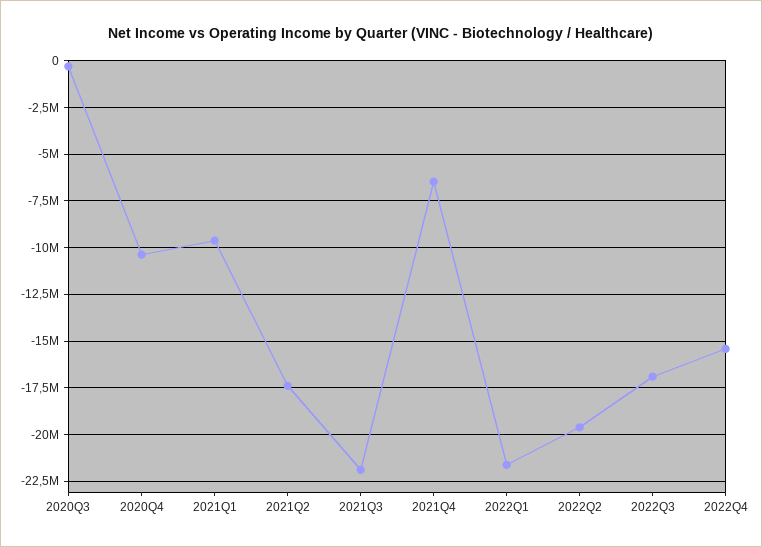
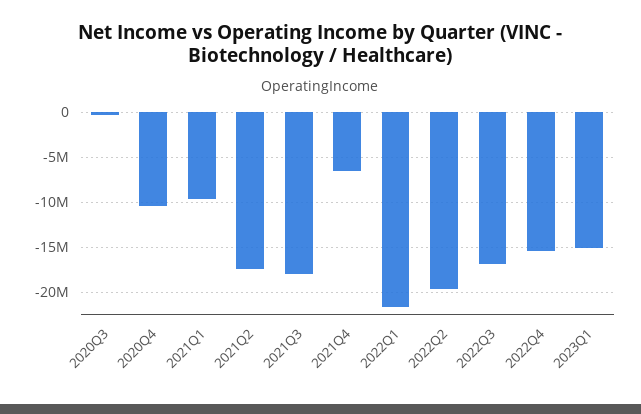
2021Q3: -22000000 -> -18000000
2023Q1: none -> -15000000

